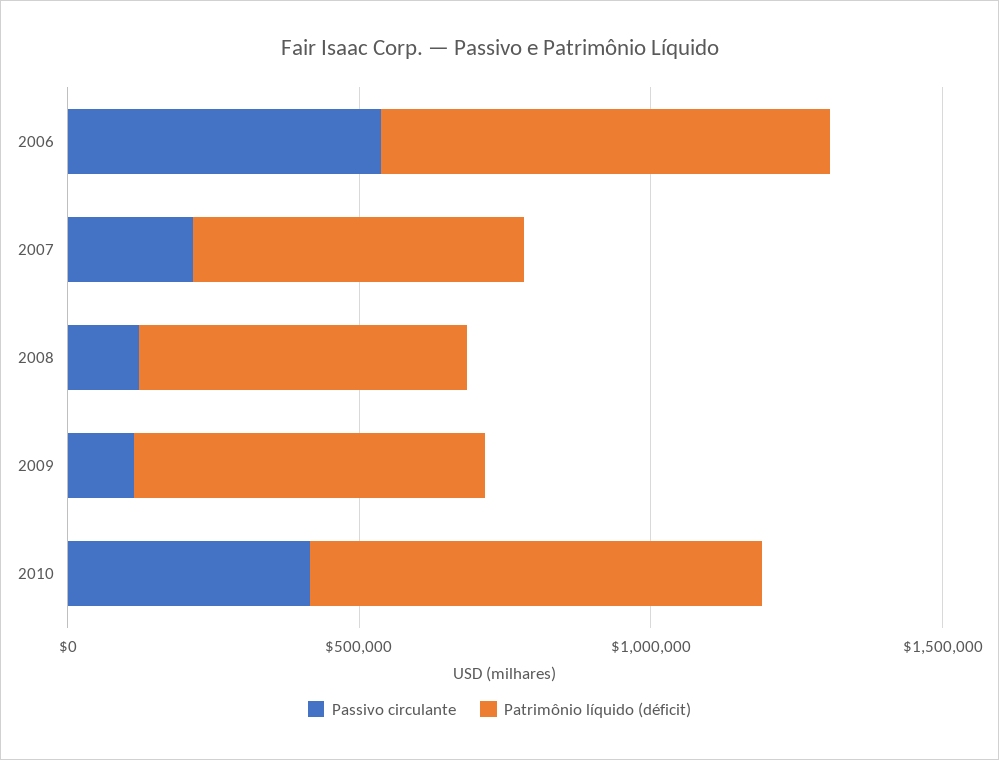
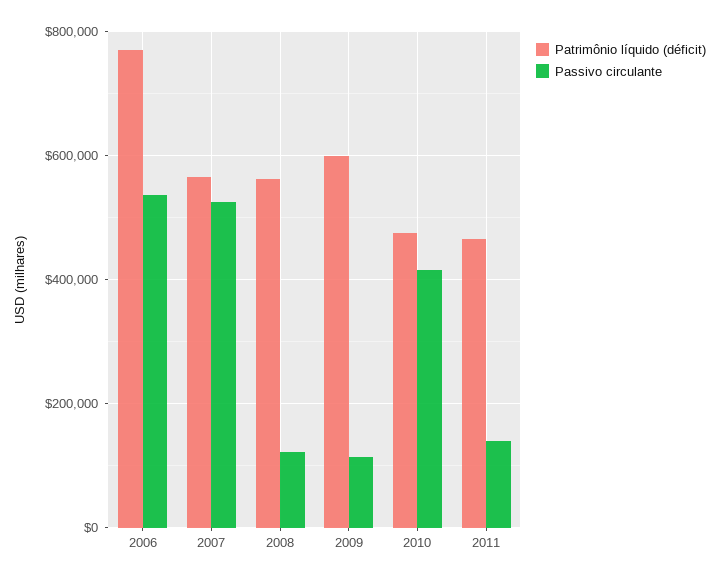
Passivo circulante, 2007: 200000 -> 520000
Patrimônio líquido (déficit), 2010: 800000 -> 480000
Patrimônio líquido (déficit), 2011: none -> 460000
Passivo circulante, 2011: none -> 140000

